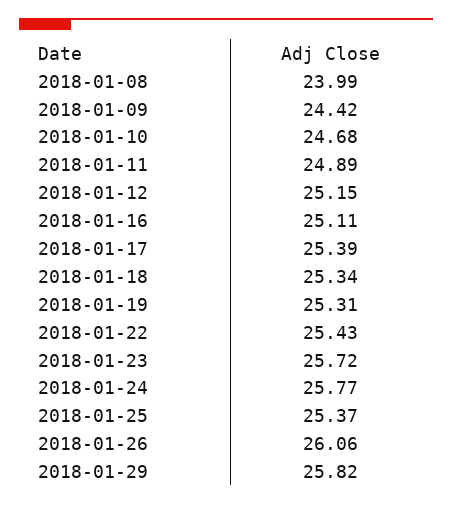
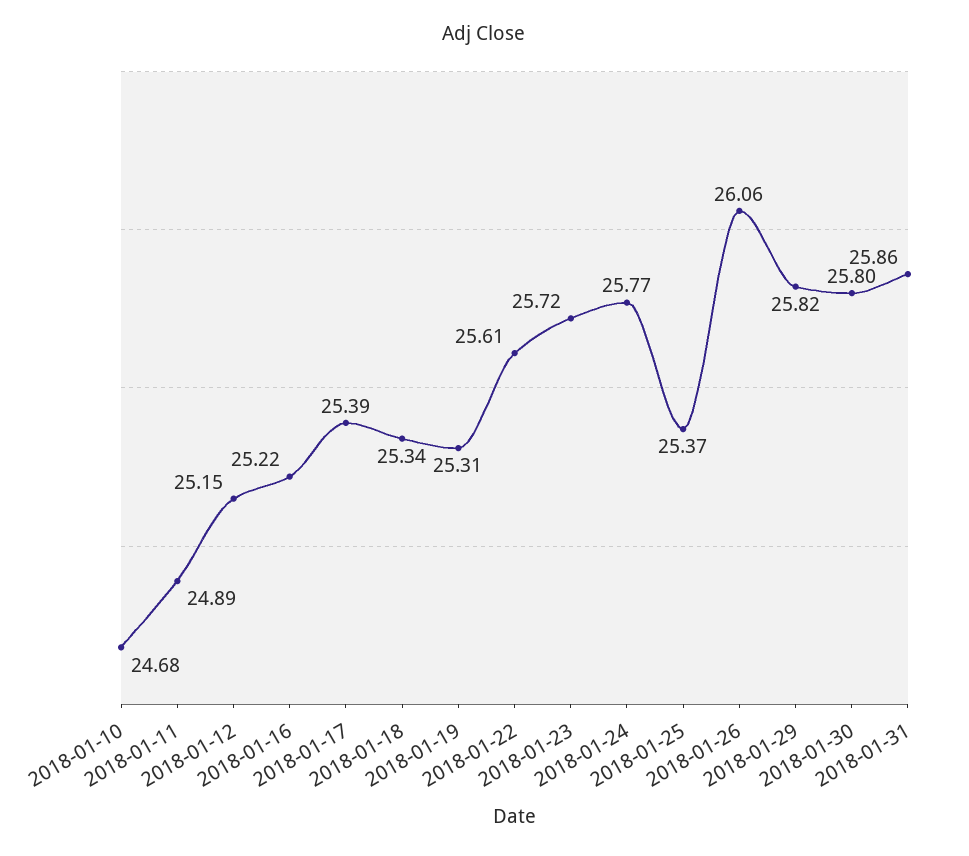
2018-01-08: 23.99 -> none
2018-01-09: 24.42 -> none
2018-01-16: 25.11 -> 25.22
2018-01-22: 25.43 -> 25.61
2018-01-30: none -> 25.8
2018-01-31: none -> 25.86

